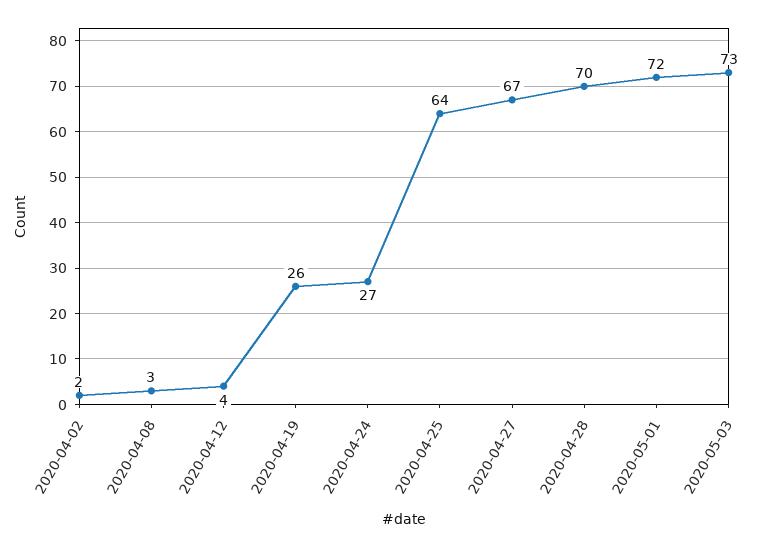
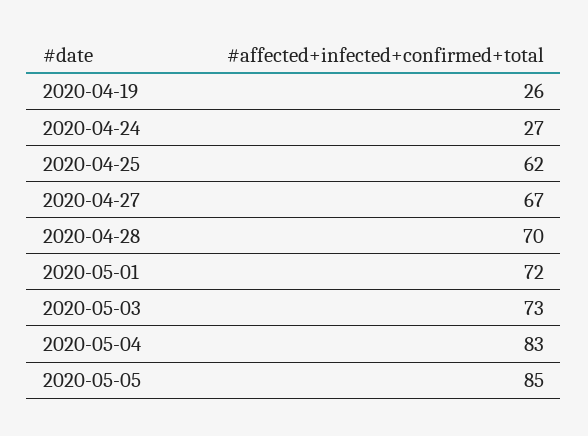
2020-04-02: 2 -> none
2020-04-08: 3 -> none
2020-04-12: 4 -> none
2020-04-25: 64 -> 62
2020-05-04: none -> 83
2020-05-05: none -> 85

